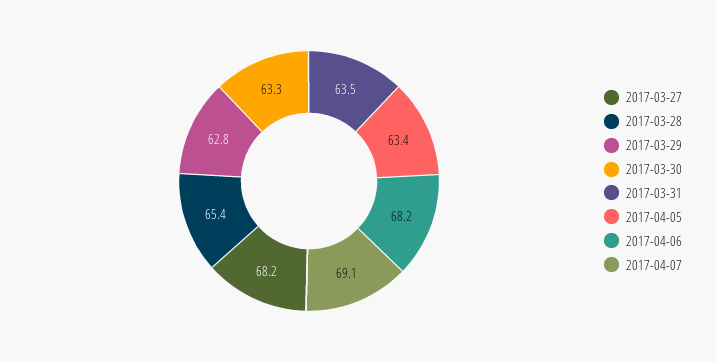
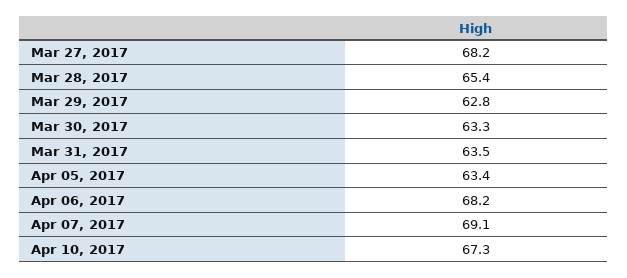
Apr 10, 2017: none -> 67.3

